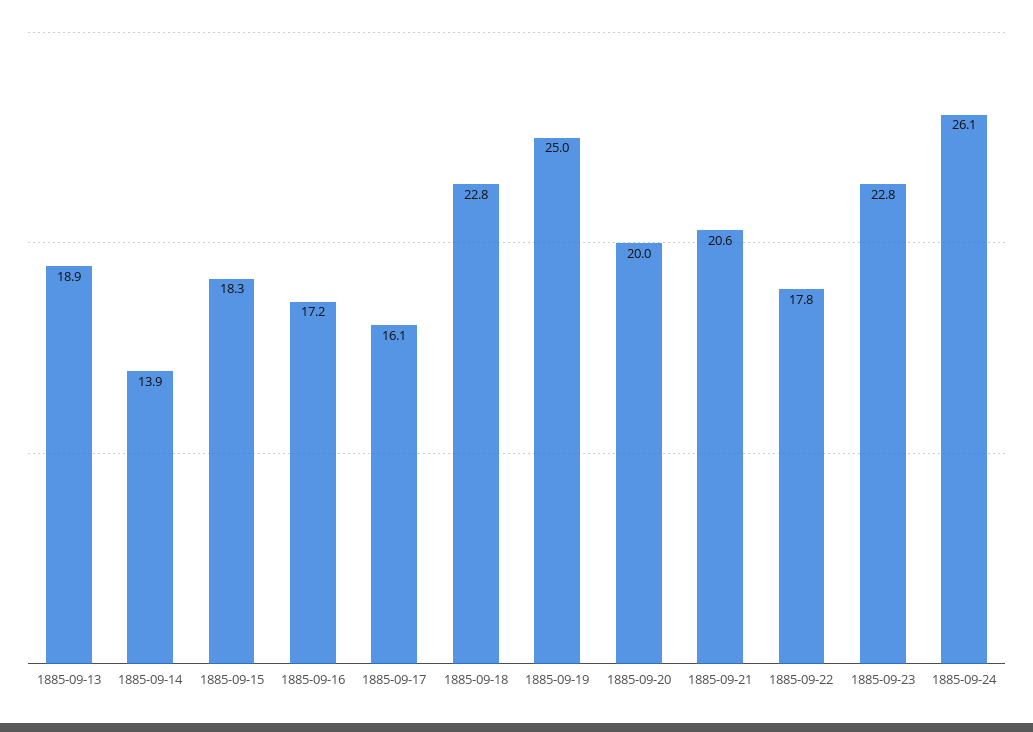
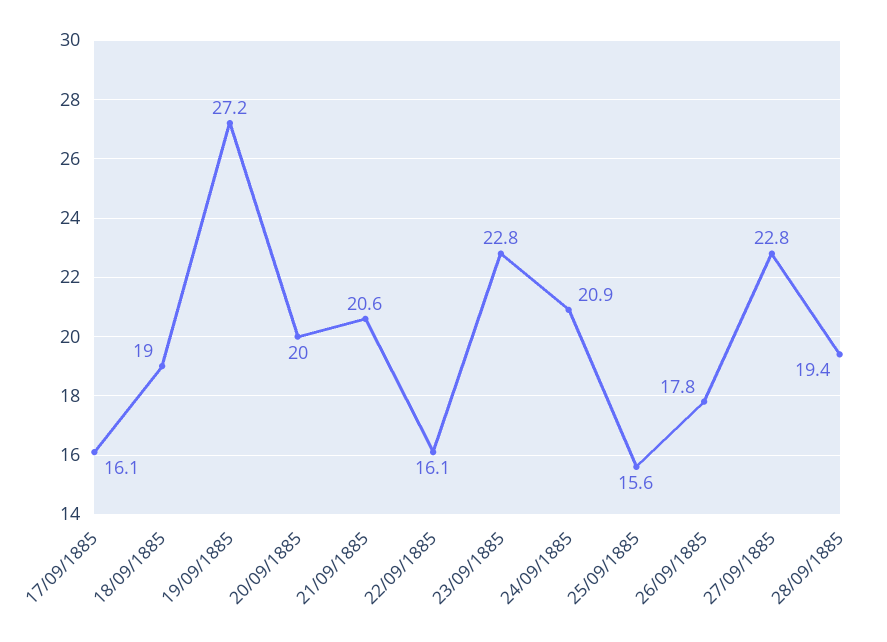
1885-09-13: 18.9 -> none
1885-09-14: 13.9 -> none
1885-09-15: 18.3 -> none
1885-09-16: 17.2 -> none
1885-09-18: 22.8 -> 19
1885-09-19: 25 -> 27.2
1885-09-22: 17.8 -> 16.1
1885-09-24: 26.1 -> 20.9
25/09/1885: none -> 15.6
26/09/1885: none -> 17.8
27/09/1885: none -> 22.8
28/09/1885: none -> 19.4

